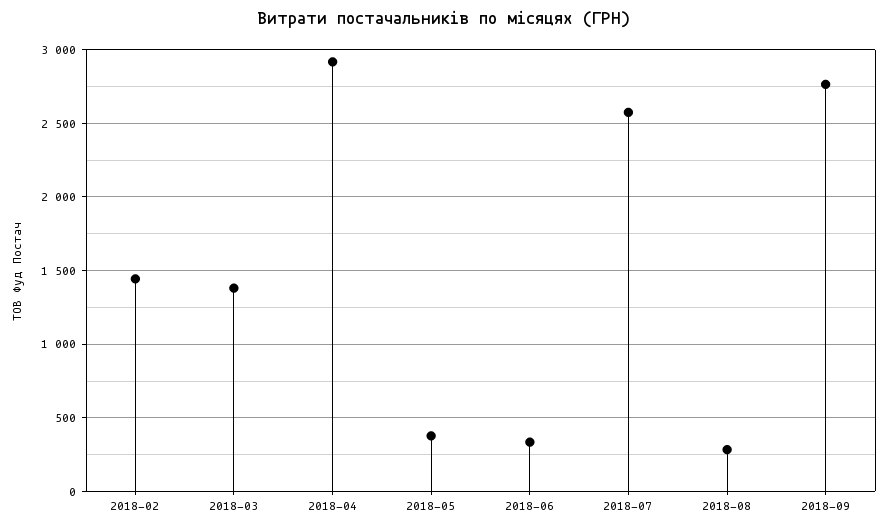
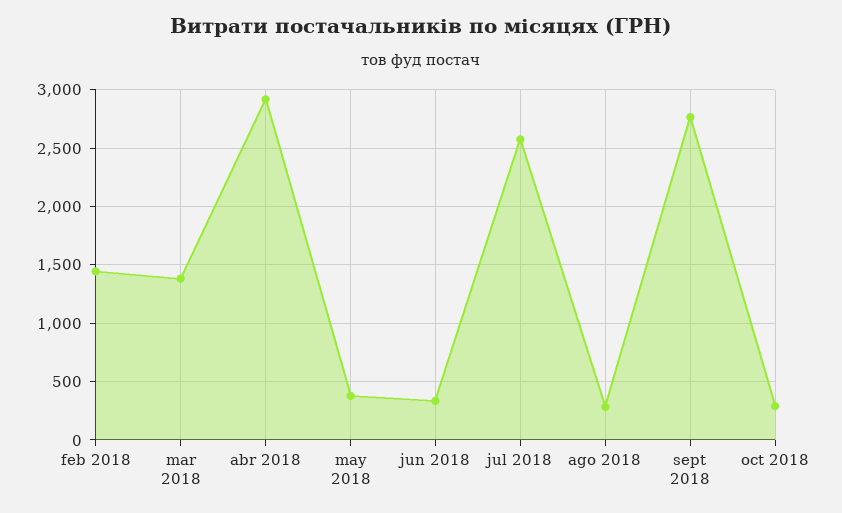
oct 2018: none -> 300

